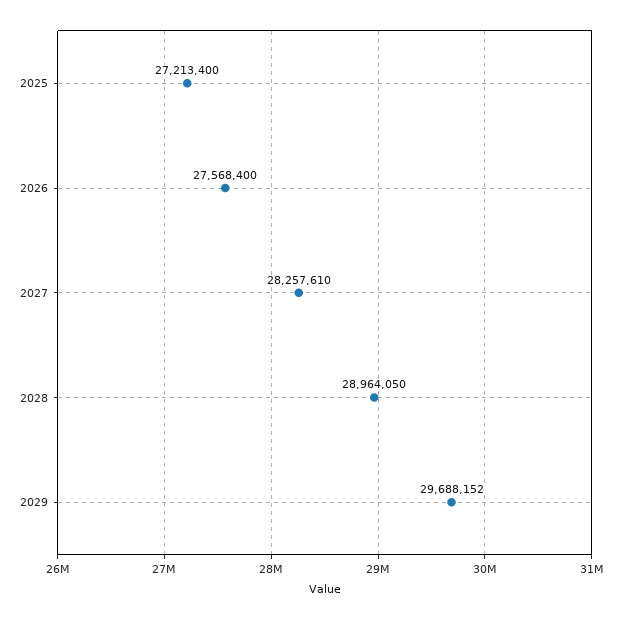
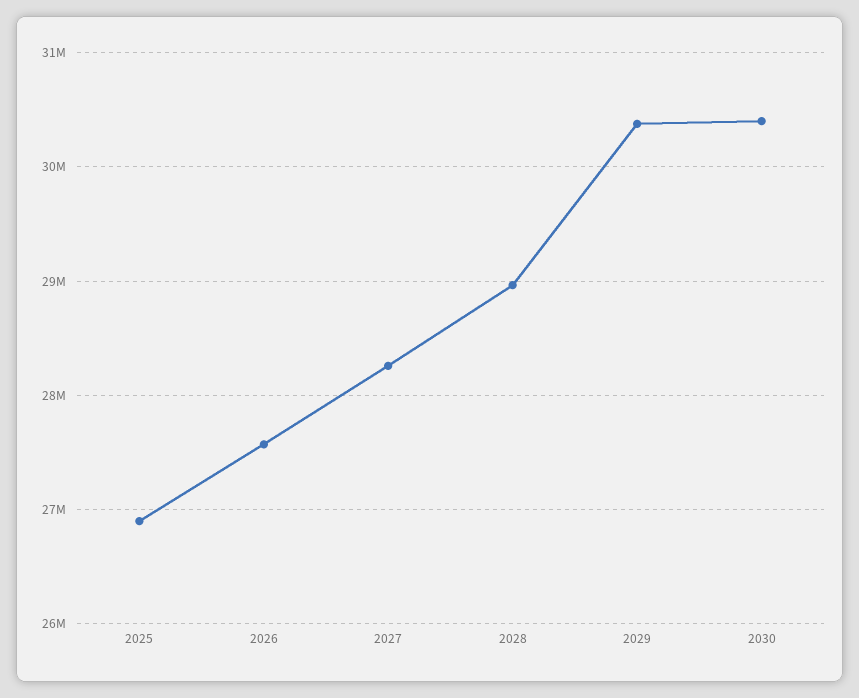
2025: 27213400 -> 26900000
2029: 29688152 -> 30400000
2030: none -> 30400000

